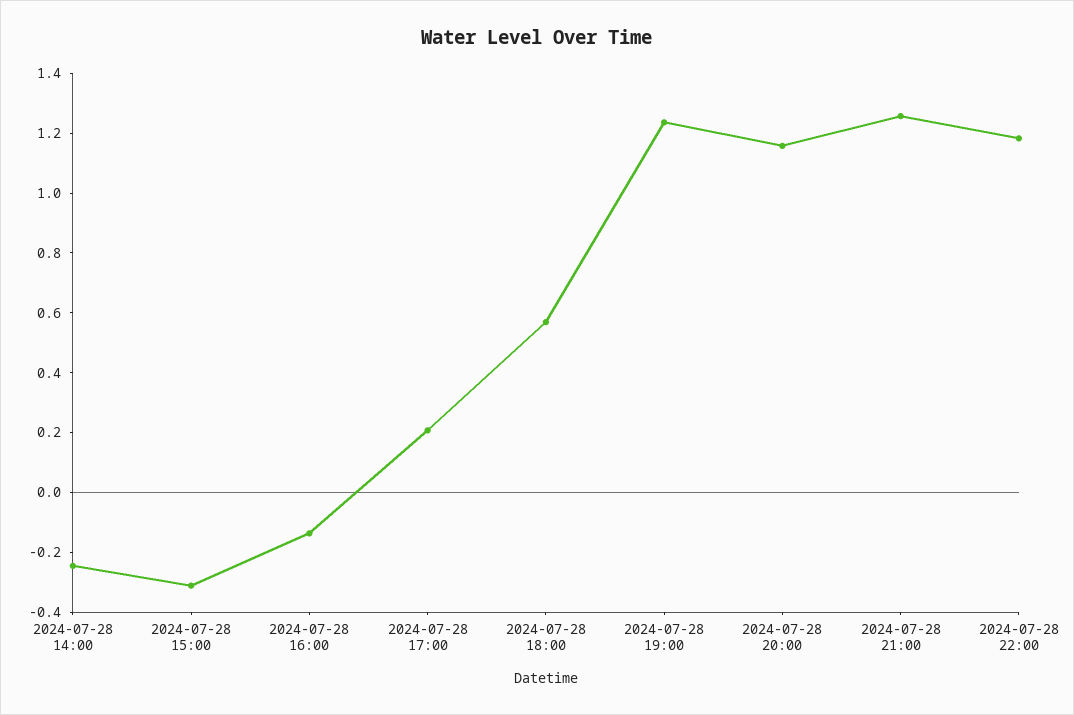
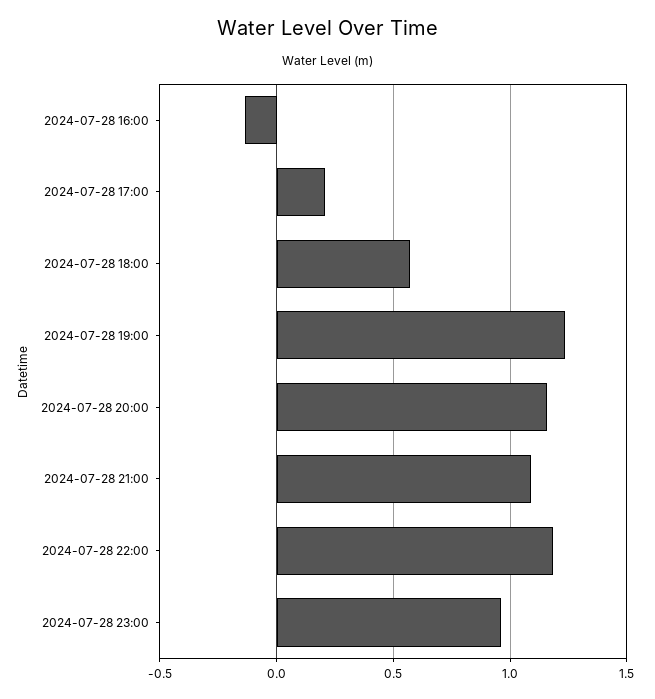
2024-07-28 14:00: -0.25 -> none
2024-07-28 15:00: -0.3 -> none
2024-07-28 21:00: 1.25 -> 1.1
2024-07-28 23:00: none -> 0.95

